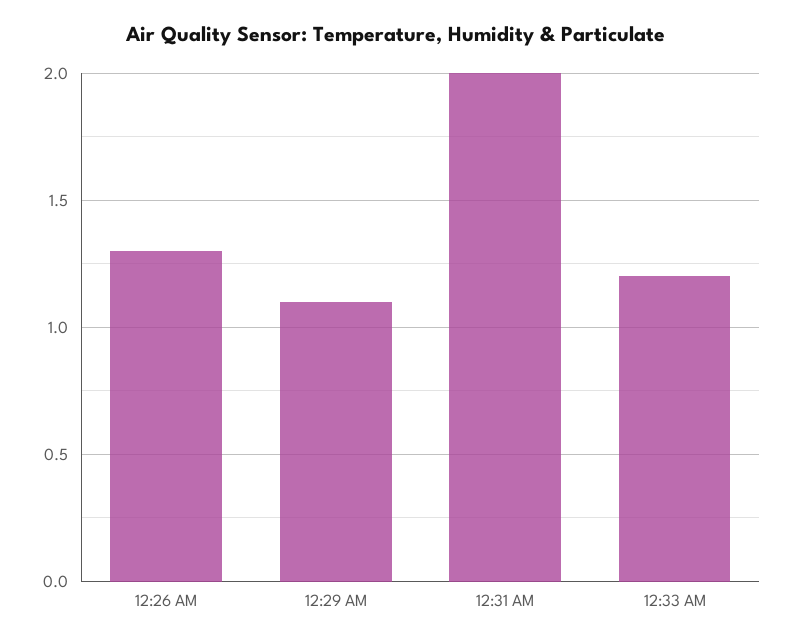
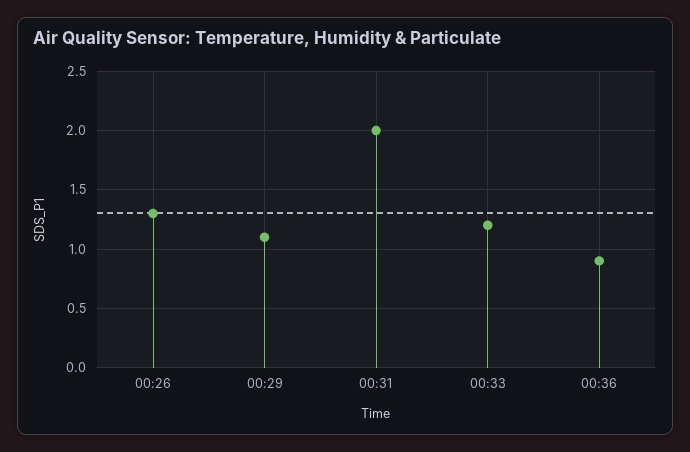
00:36: none -> 0.9

